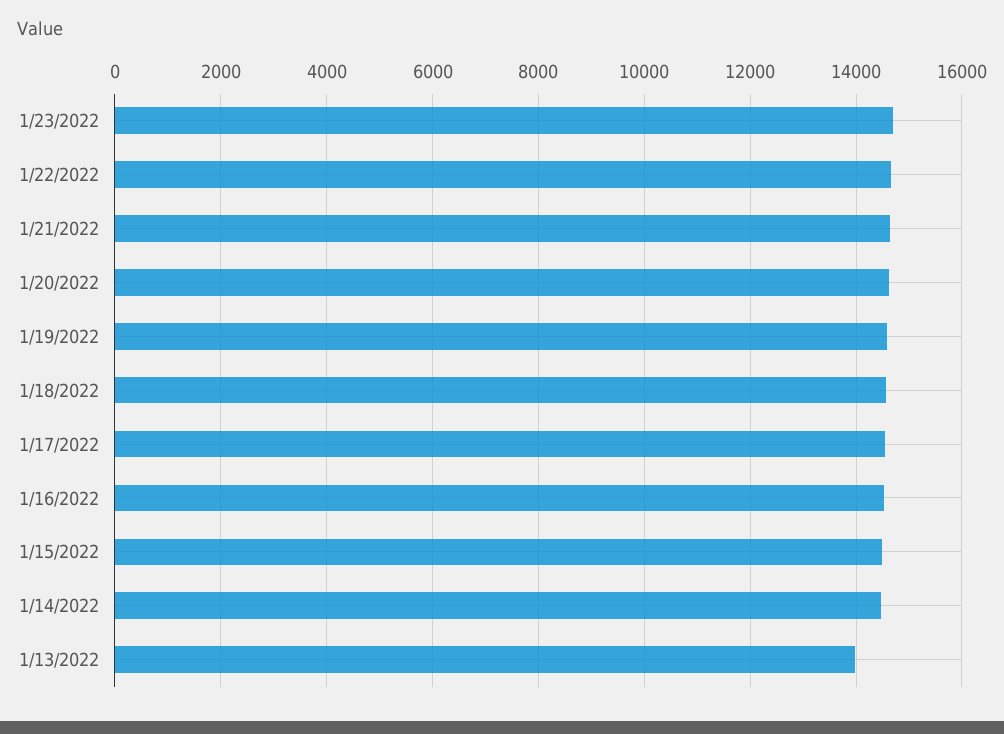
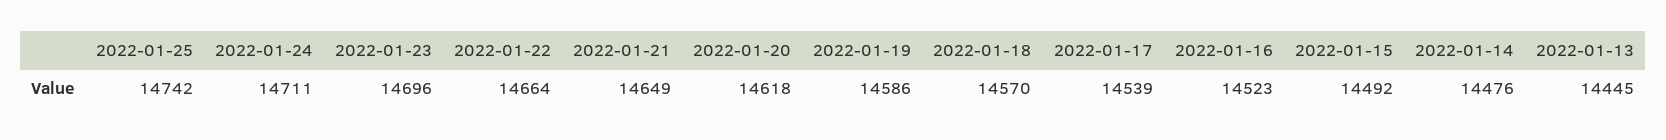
1/13/2022: 14000 -> 14445
2022-01-25: none -> 14742
2022-01-24: none -> 14711

